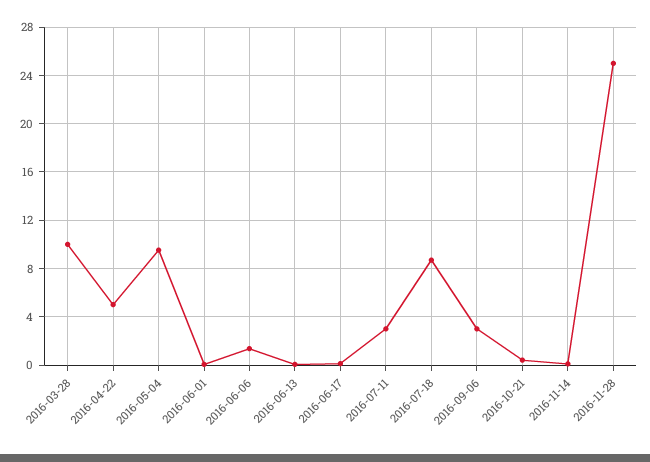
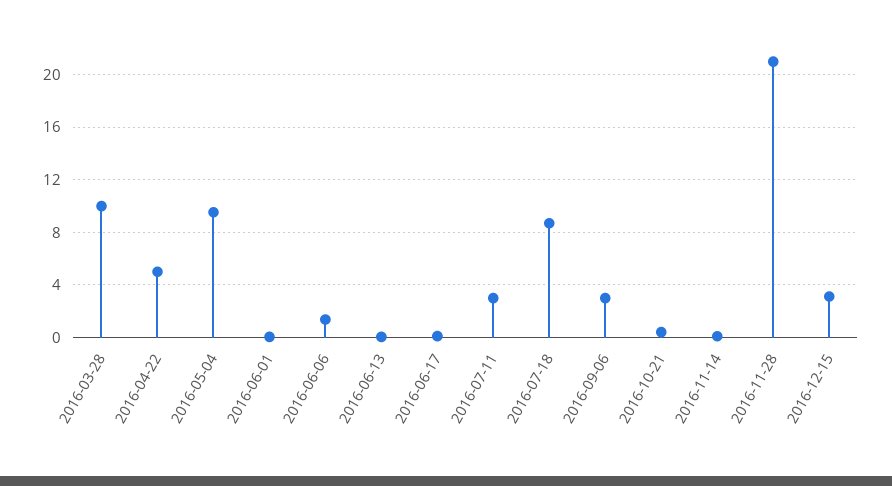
2016-11-28: 25 -> 21
2016-12-15: none -> 3

